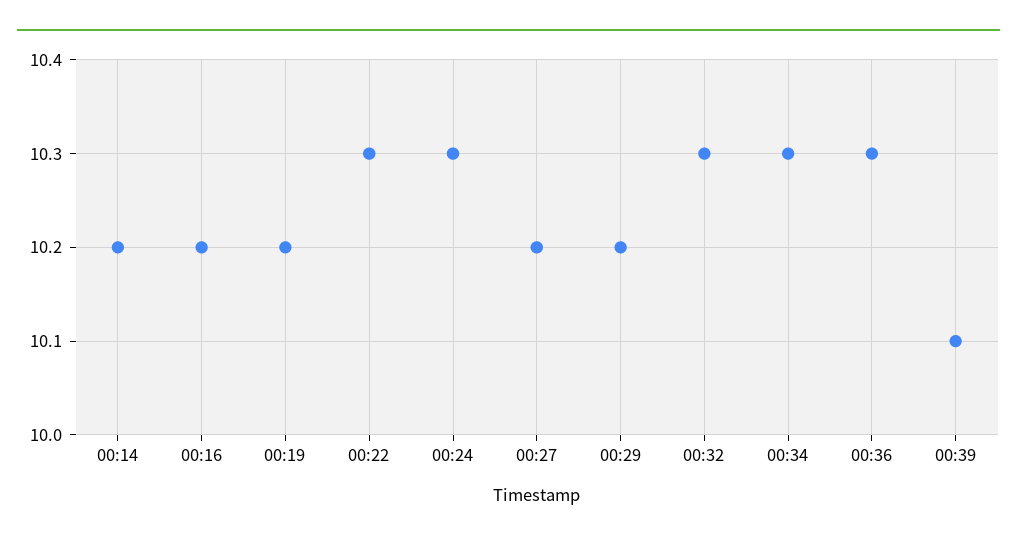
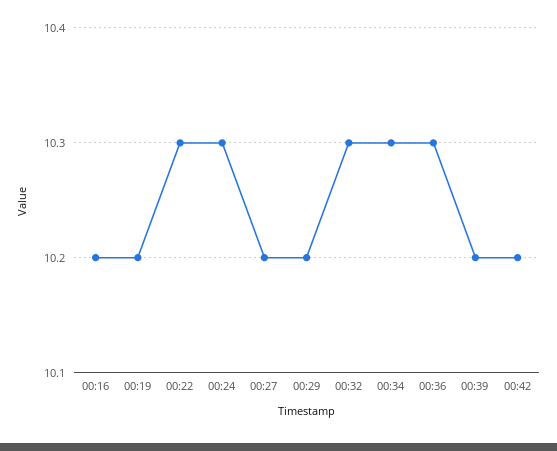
00:14: 10.2 -> none
00:39: 10.1 -> 10.2
00:42: none -> 10.2

